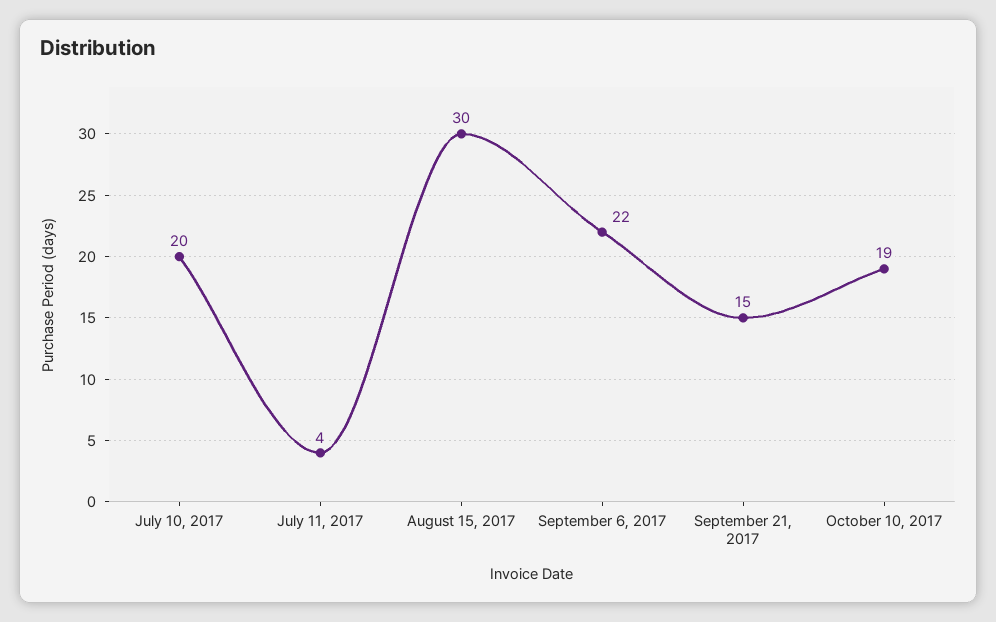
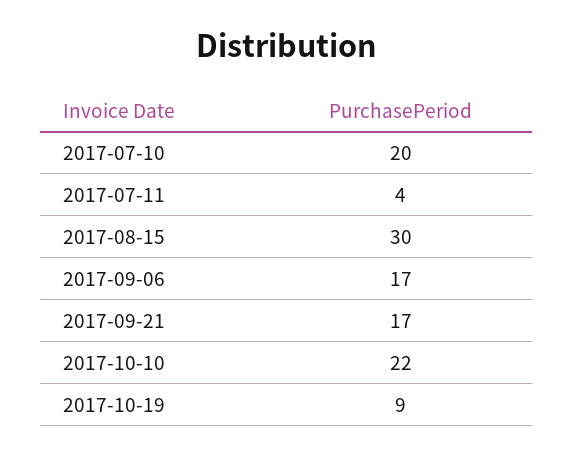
September 6, 2017: 22 -> 17
September 21, 2017: 15 -> 17
October 10, 2017: 19 -> 22
2017-10-19: none -> 9

